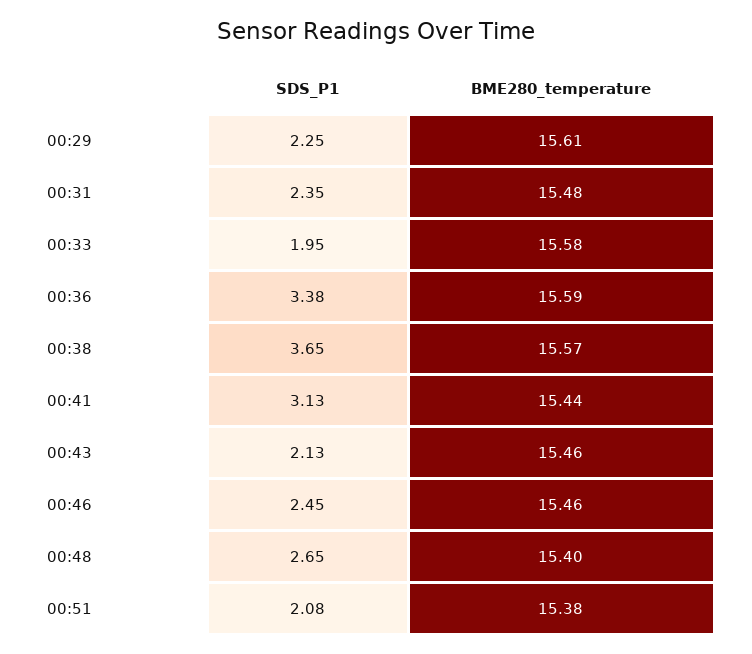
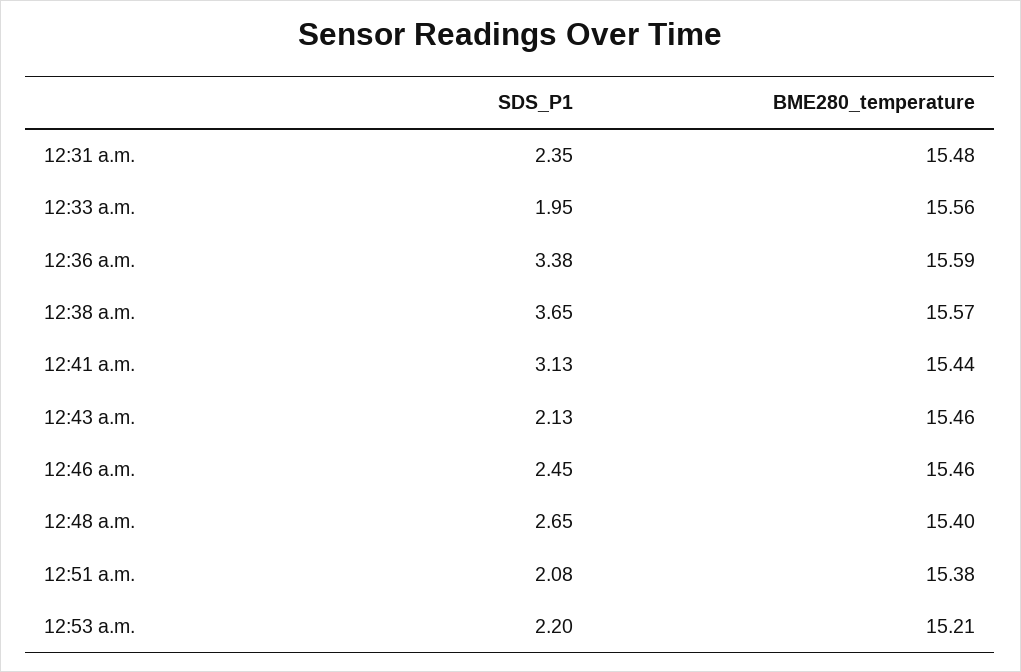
SDS_P1, 00:29: 2.25 -> none
BME280_temperature, 00:29: 15.61 -> none
BME280_temperature, 00:33: 15.58 -> 15.56
SDS_P1, 12:53 a.m.: none -> 2.2
BME280_temperature, 12:53 a.m.: none -> 15.21

